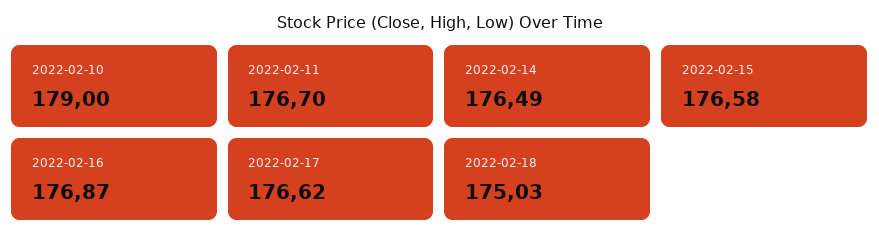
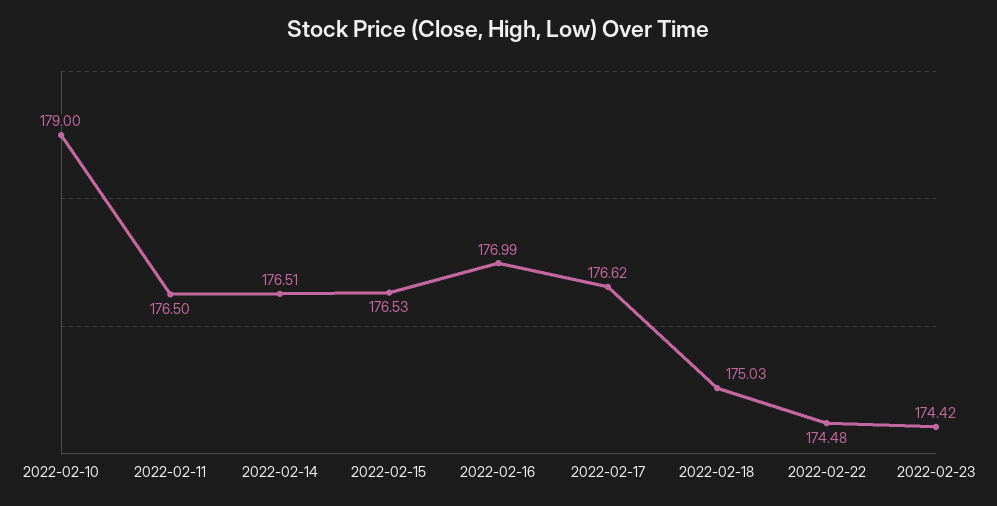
2022-02-11: 176.7 -> 176.5
2022-02-14: 176.49 -> 176.51
2022-02-15: 176.58 -> 176.53
2022-02-16: 176.87 -> 176.99
2022-02-22: none -> 174.48
2022-02-23: none -> 174.42

